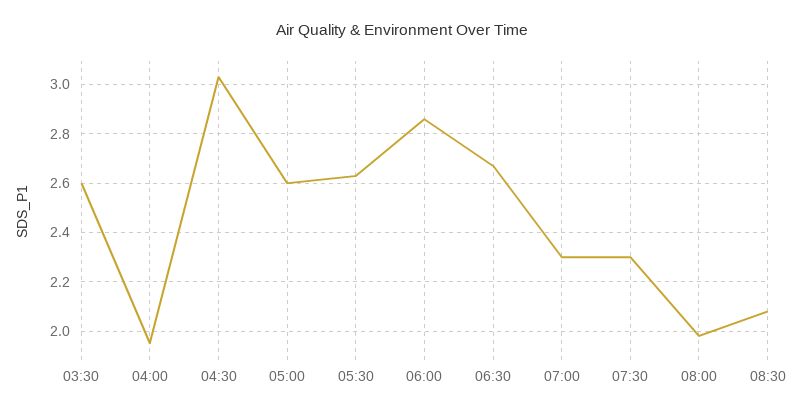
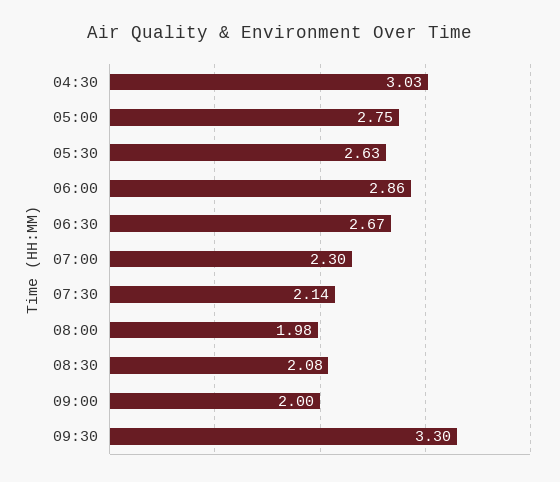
03:30: 2.6 -> none
04:00: 1.95 -> none
05:00: 2.6 -> 2.75
07:30: 2.3 -> 2.14
09:00: none -> 2
09:30: none -> 3.3

